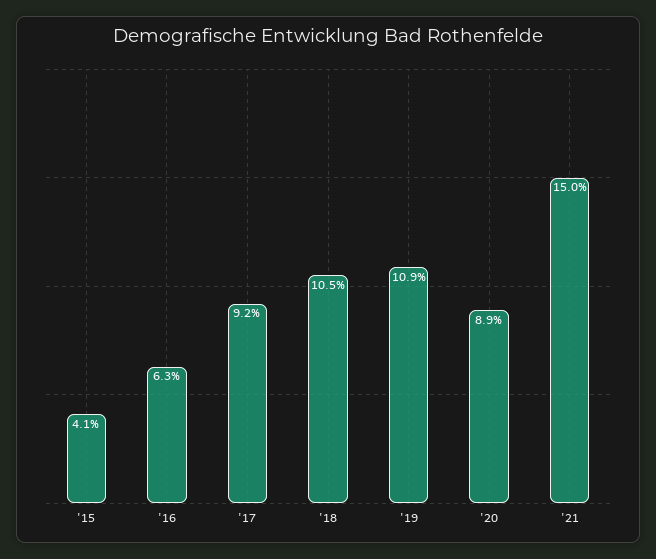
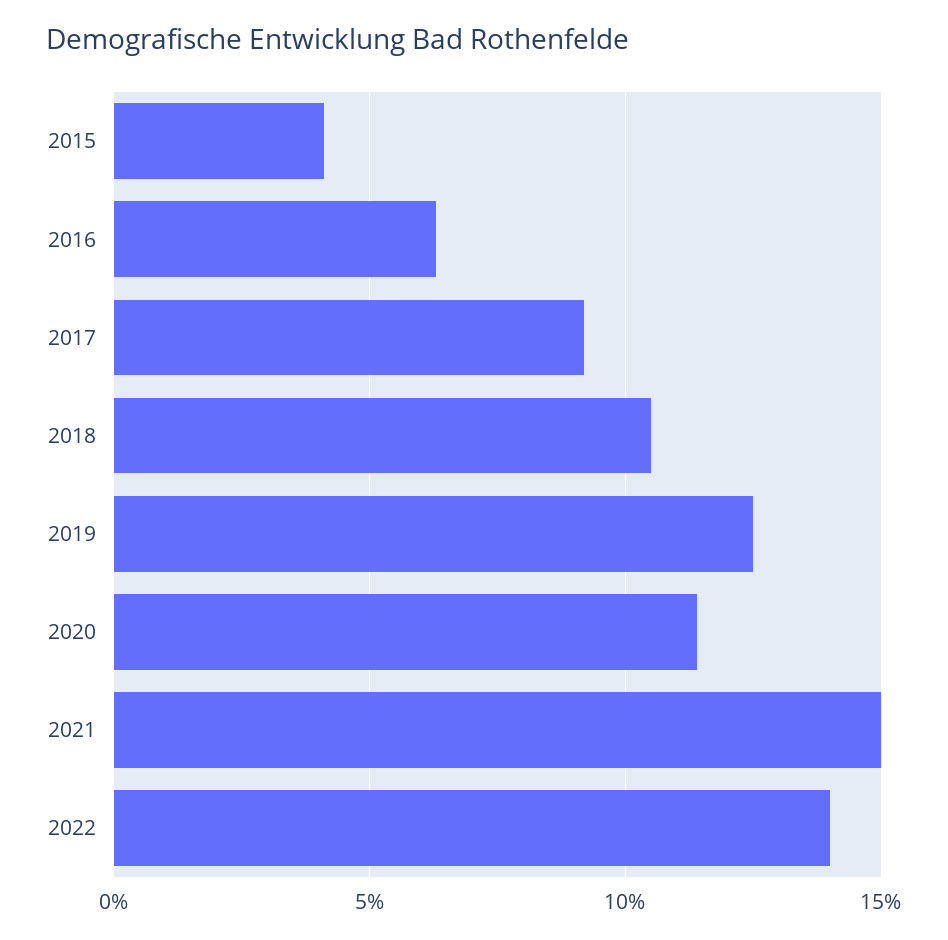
'19: 10.9 -> 12.5
'20: 8.9 -> 11.5
2022: none -> 14

